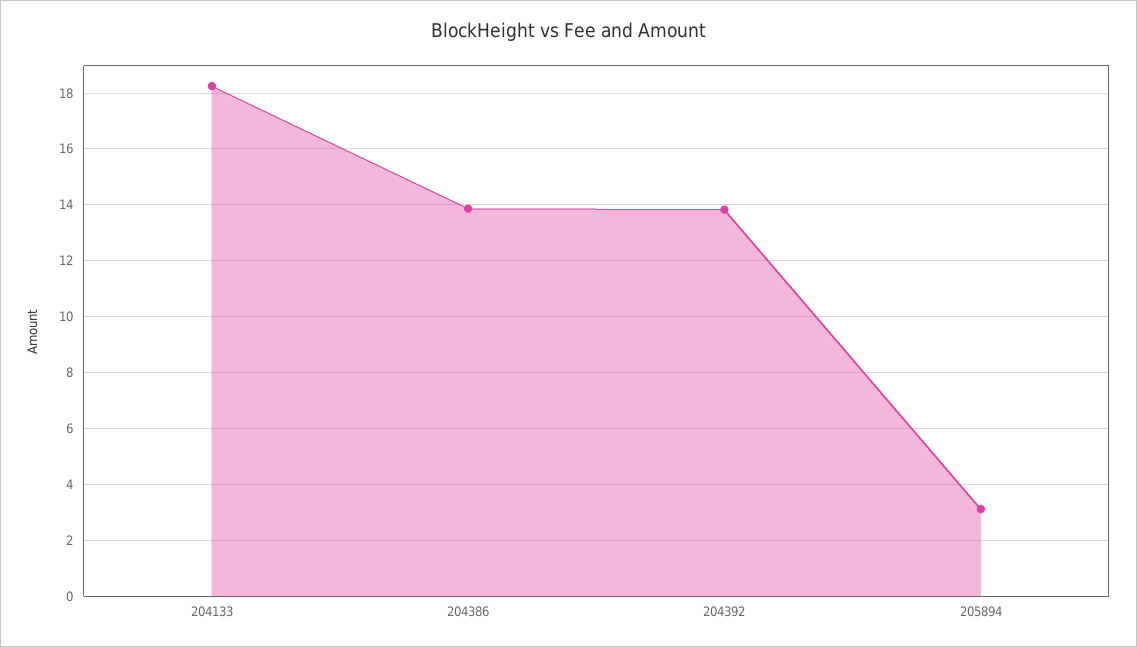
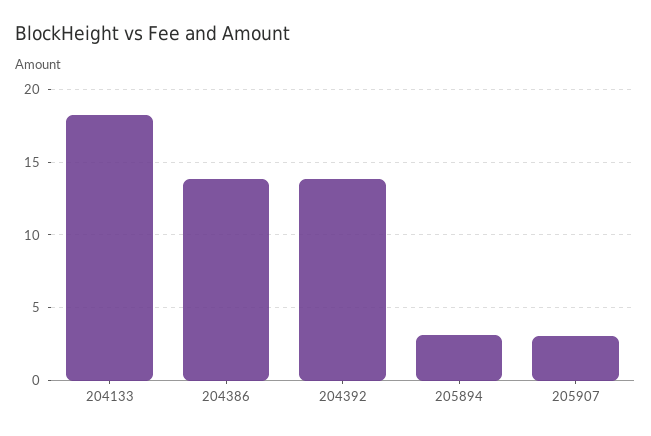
205907: none -> 3

